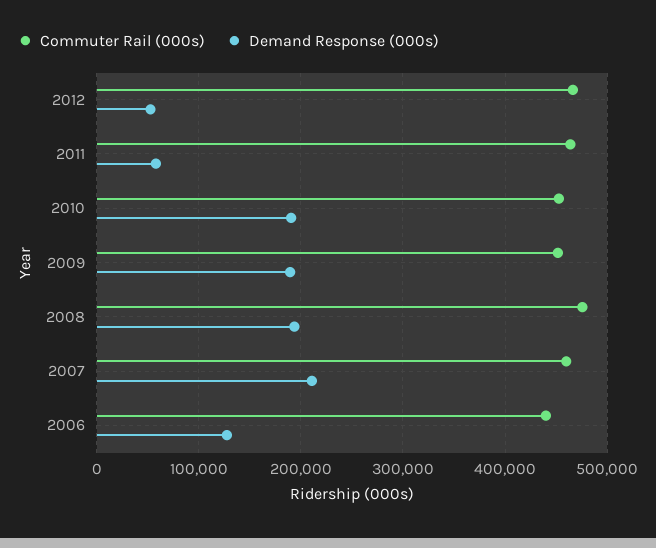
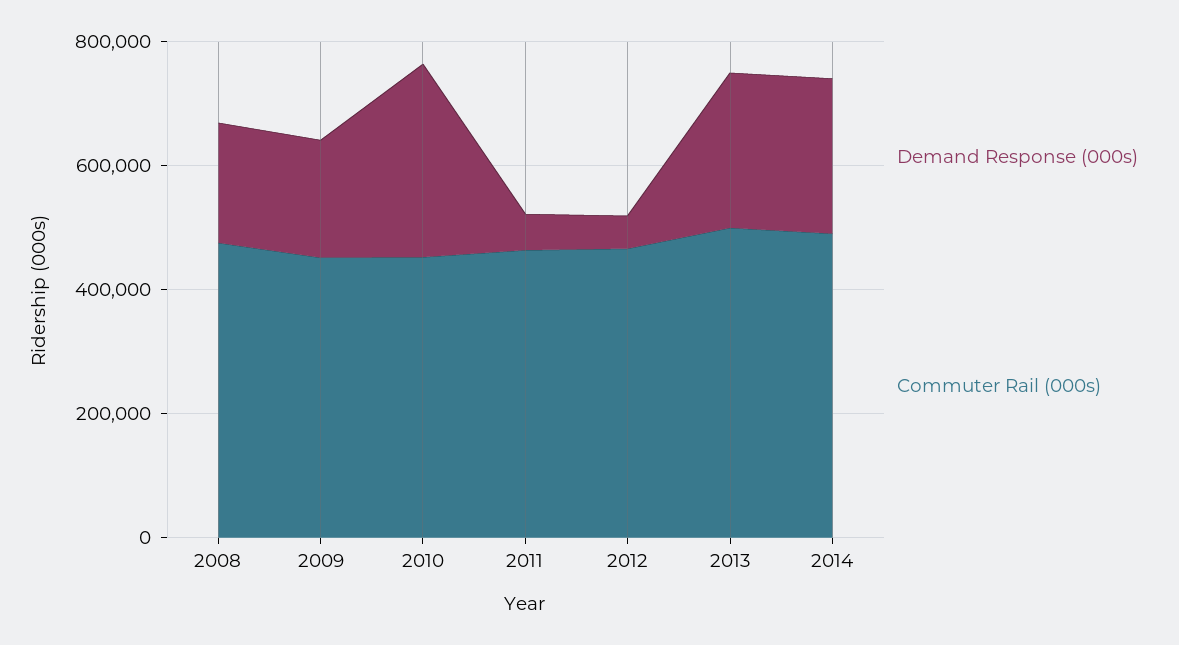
Demand Response (000s), 2010: 190000 -> 300000
Commuter Rail (000s), 2007: 460000 -> none
Demand Response (000s), 2007: 210000 -> none
Commuter Rail (000s), 2006: 440000 -> none
Demand Response (000s), 2006: 130000 -> none
Demand Response (000s), 2013: none -> 250000
Commuter Rail (000s), 2013: none -> 500000
Demand Response (000s), 2014: none -> 250000
Commuter Rail (000s), 2014: none -> 500000

